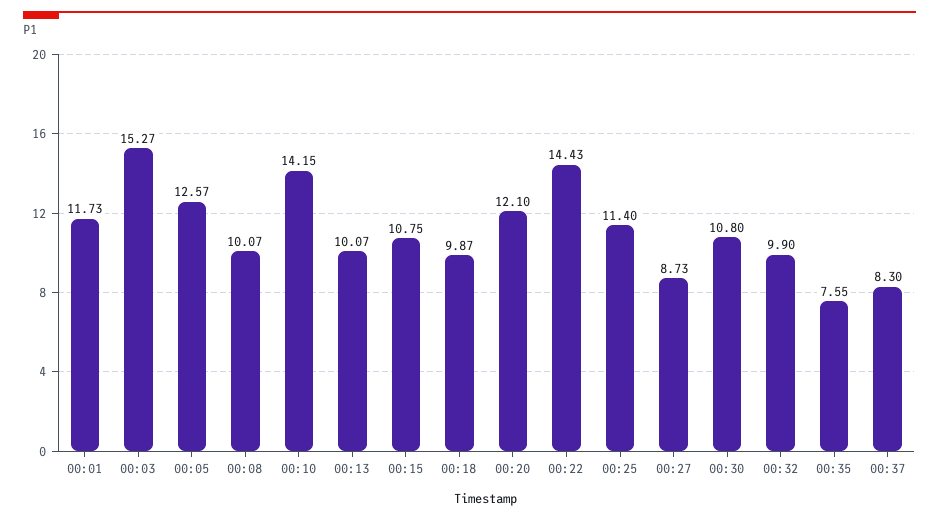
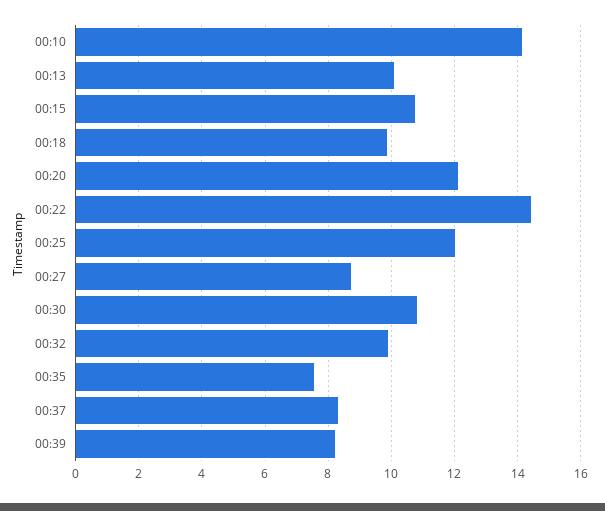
00:01: 11.73 -> none
00:03: 15.27 -> none
00:05: 12.57 -> none
00:08: 10.07 -> none
00:25: 11.4 -> 12
00:39: none -> 8.2

